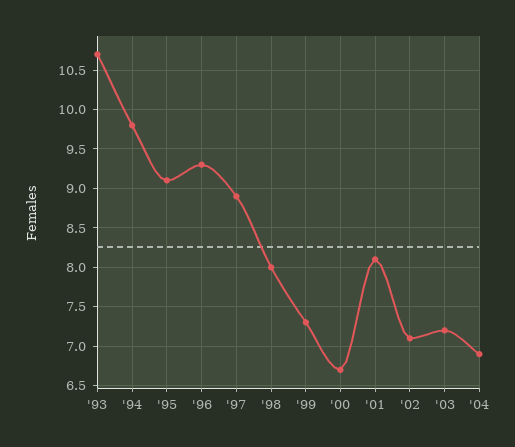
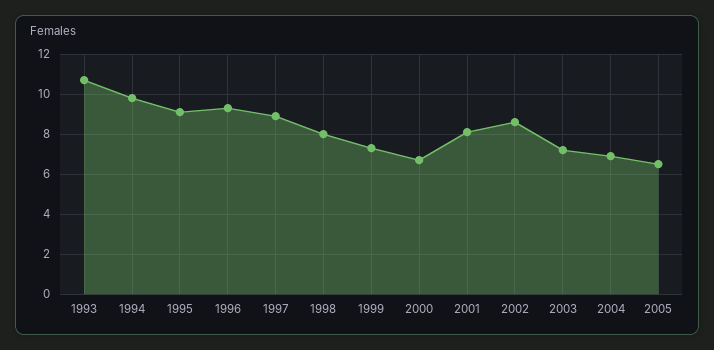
'02: 7.1 -> 8.5
2005: none -> 6.5

